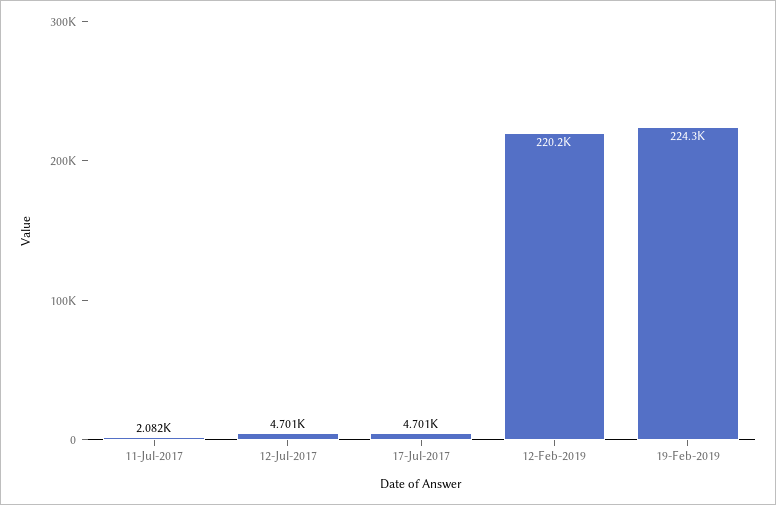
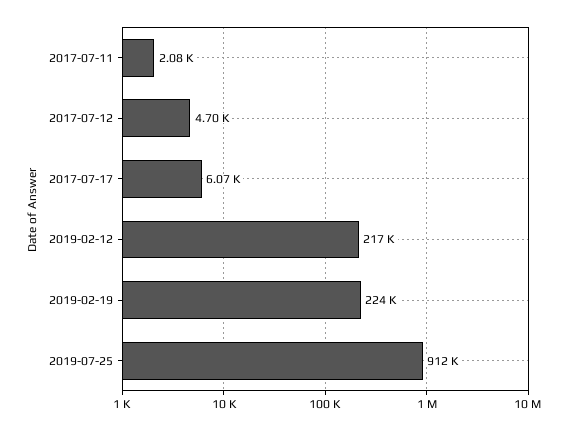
17-Jul-2017: 4701 -> 6070
12-Feb-2019: 220200 -> 217000
2019-07-25: none -> 912000

